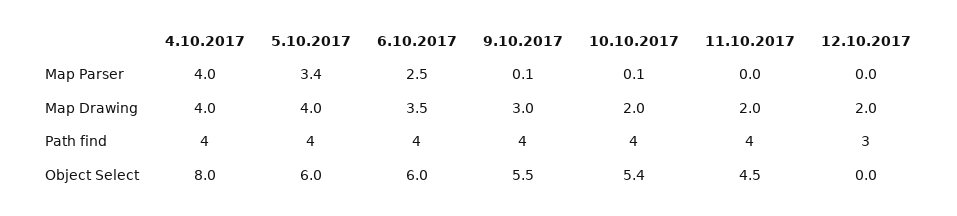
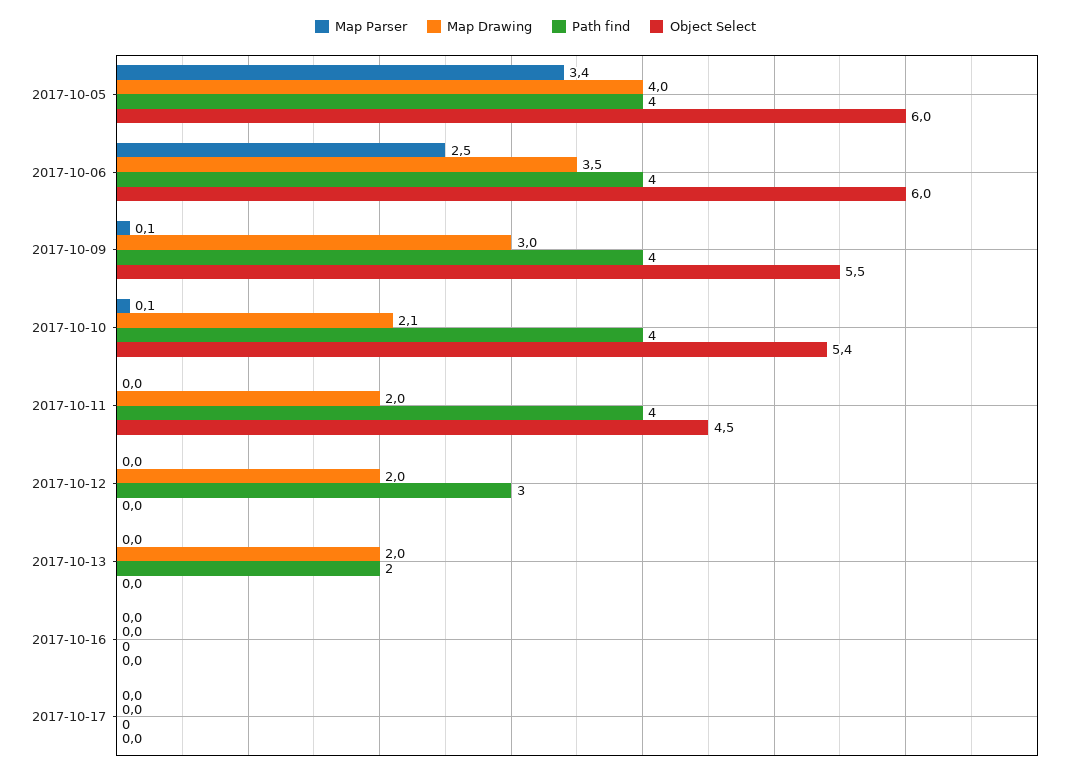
Map Parser, 4.10.2017: 4 -> none
Map Drawing, 4.10.2017: 4 -> none
Map Drawing, 10.10.2017: 2 -> 2.1
Path find, 4.10.2017: 4 -> none
Object Select, 4.10.2017: 8 -> none
Map Parser, 2017-10-13: none -> 0
Map Drawing, 2017-10-13: none -> 2
Path find, 2017-10-13: none -> 2
Object Select, 2017-10-13: none -> 0
Map Parser, 2017-10-16: none -> 0
Map Drawing, 2017-10-16: none -> 0
Path find, 2017-10-16: none -> 0
Object Select, 2017-10-16: none -> 0
Map Parser, 2017-10-17: none -> 0
Map Drawing, 2017-10-17: none -> 0
Path find, 2017-10-17: none -> 0
Object Select, 2017-10-17: none -> 0

